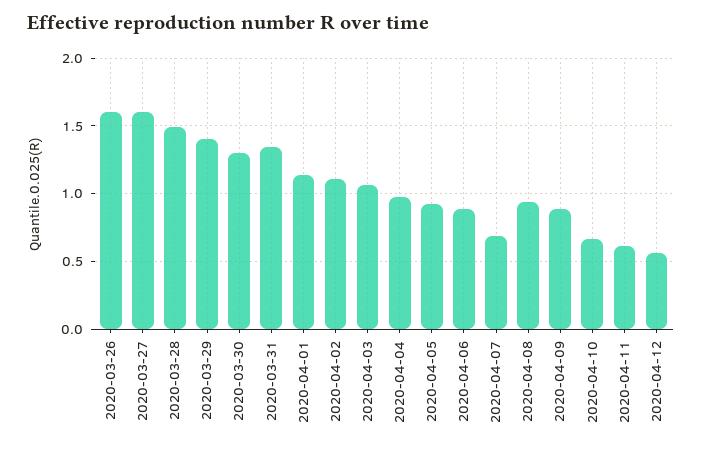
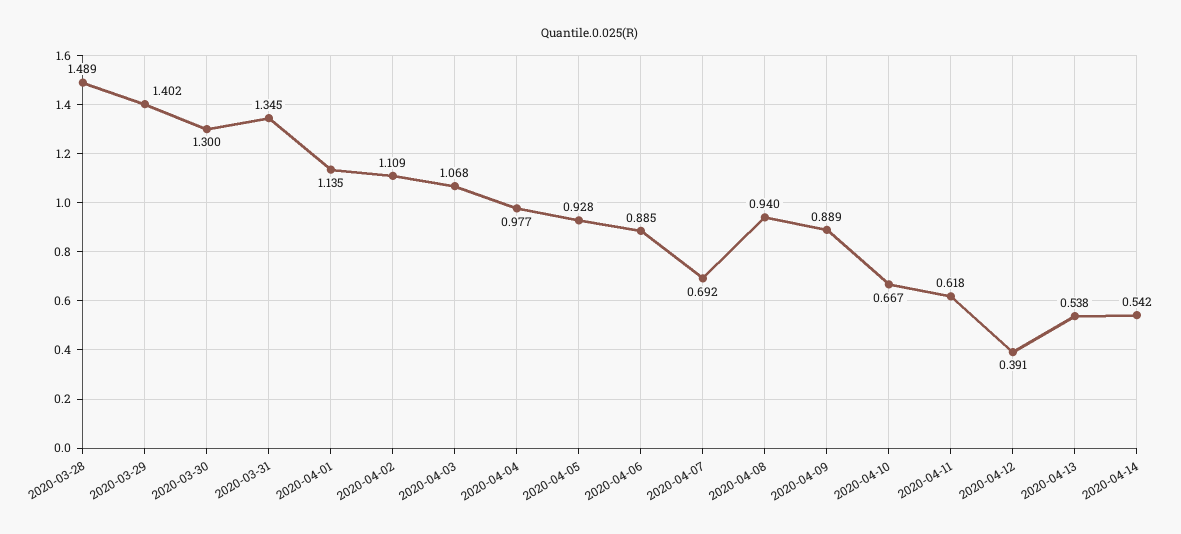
2020-03-26: 1.6 -> none
2020-03-27: 1.6 -> none
2020-04-12: 0.55 -> 0.391
2020-04-13: none -> 0.538
2020-04-14: none -> 0.542

